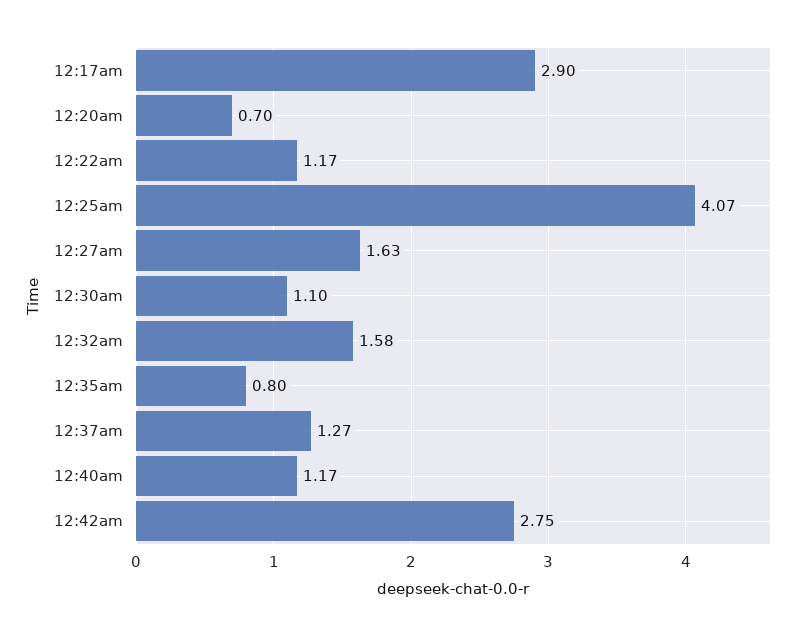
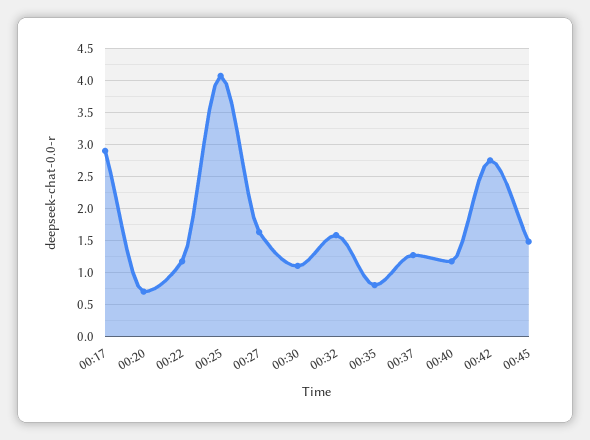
00:45: none -> 1.5

